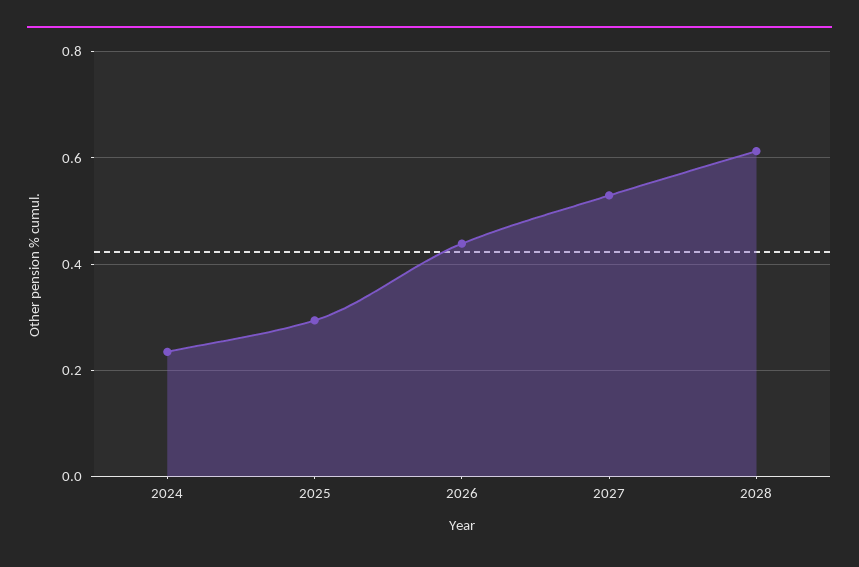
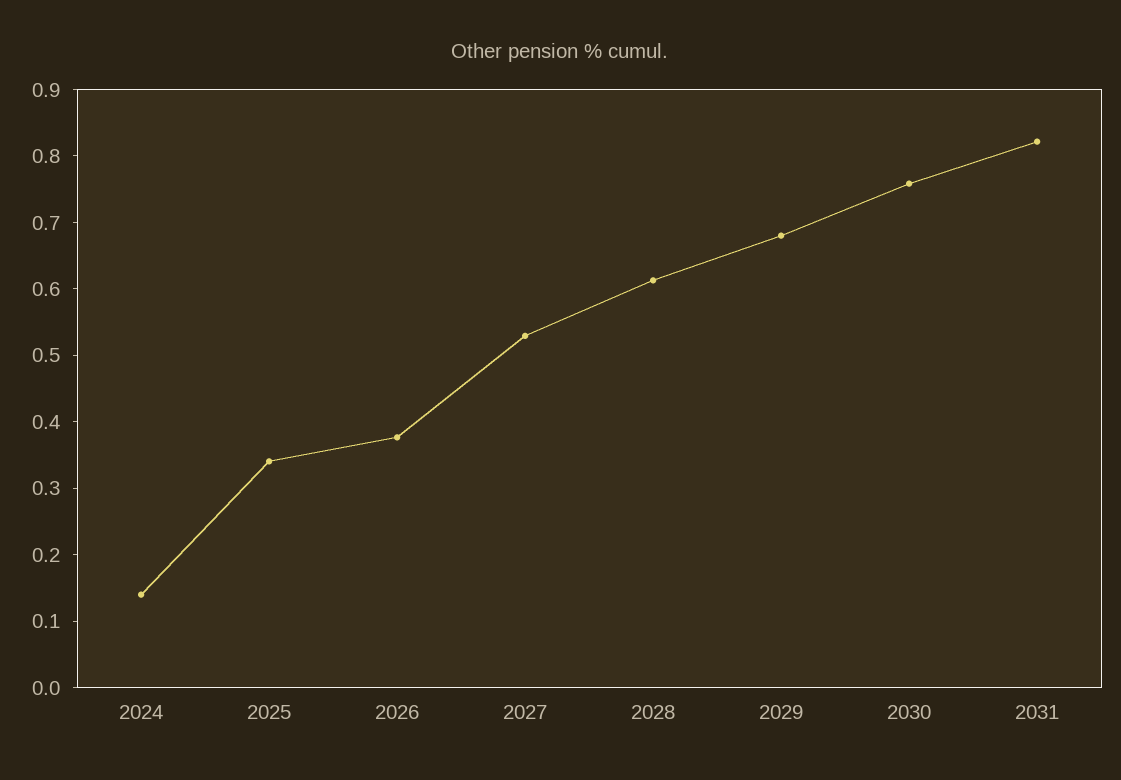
2024: 0.24 -> 0.14
2025: 0.3 -> 0.34
2026: 0.44 -> 0.38
2029: none -> 0.68
2030: none -> 0.76
2031: none -> 0.82

